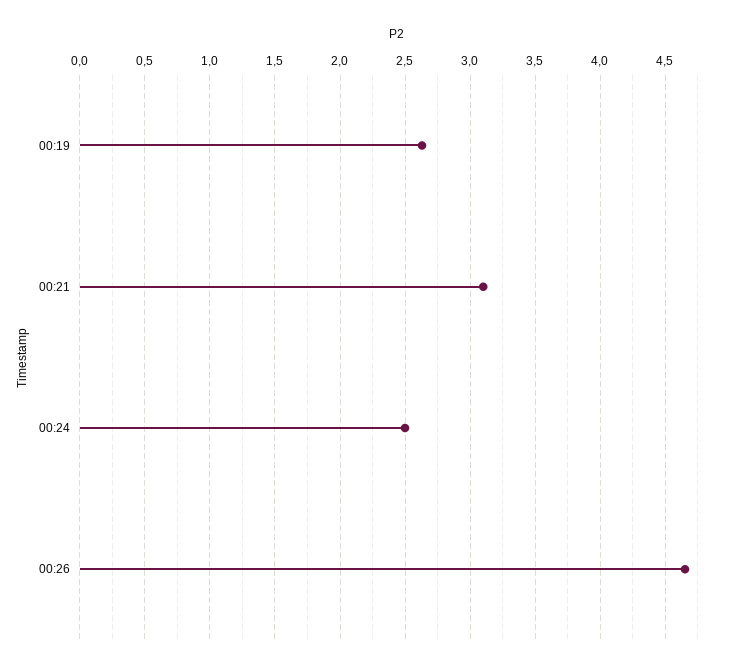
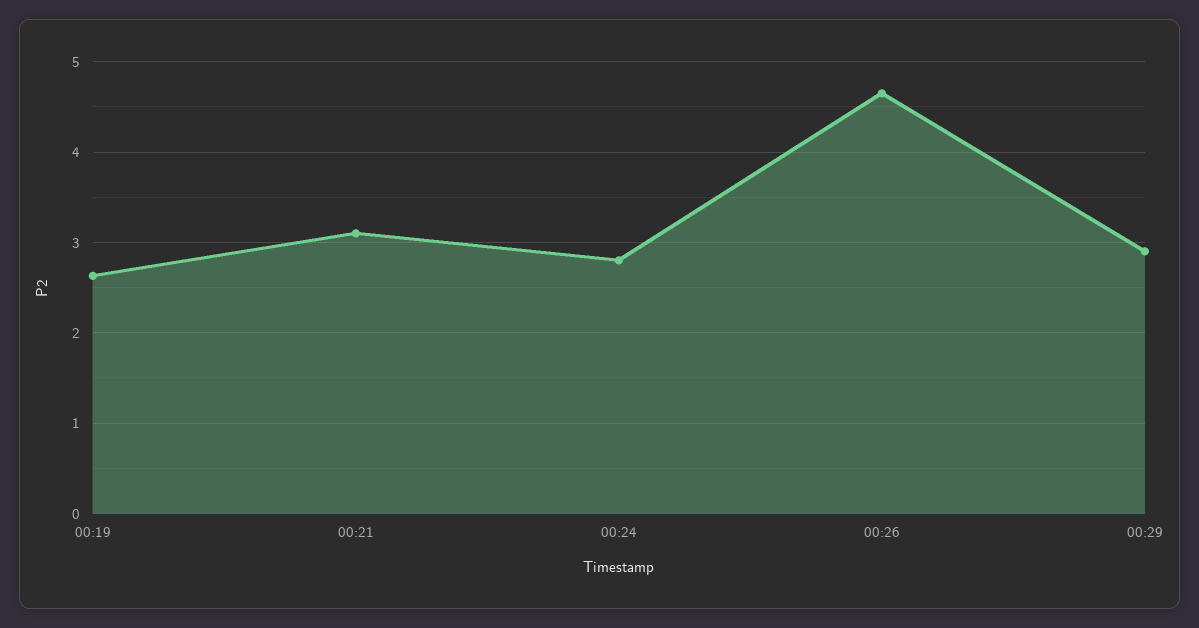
00:24: 2.5 -> 2.8
00:29: none -> 2.9

